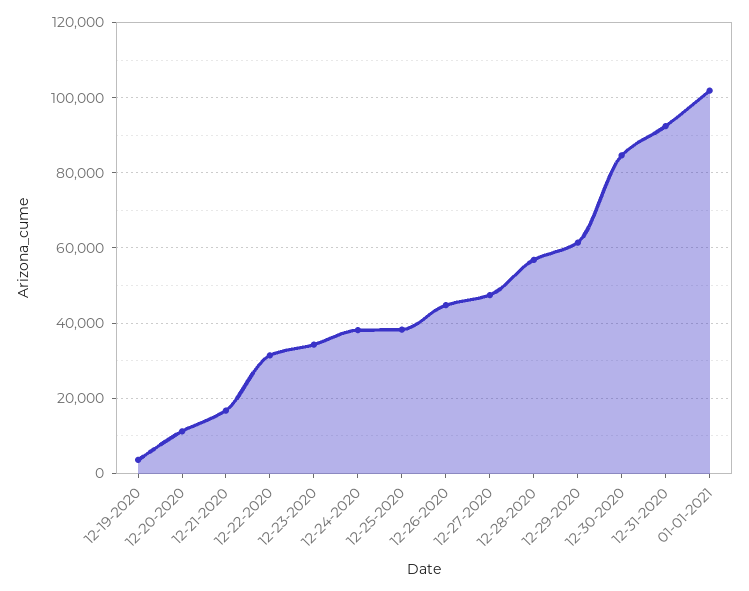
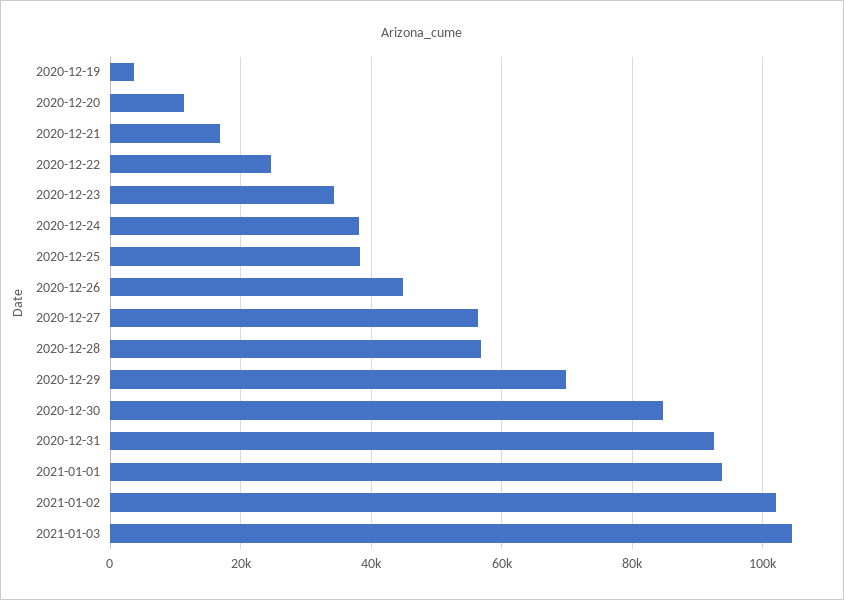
12-22-2020: 32000 -> 24000
12-27-2020: 48000 -> 56000
12-29-2020: 62000 -> 70000
01-01-2021: 102000 -> 94000
2021-01-02: none -> 102000
2021-01-03: none -> 104000

